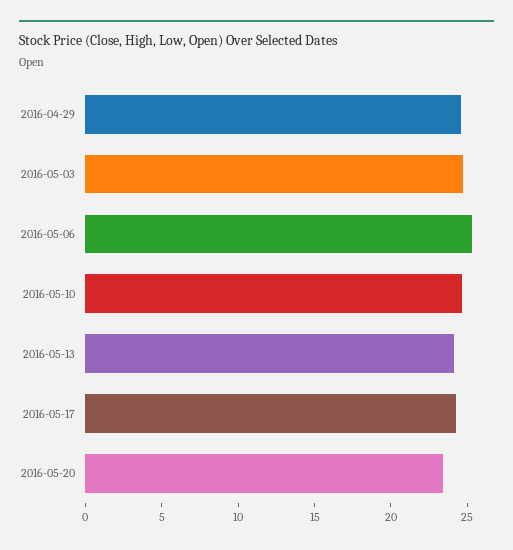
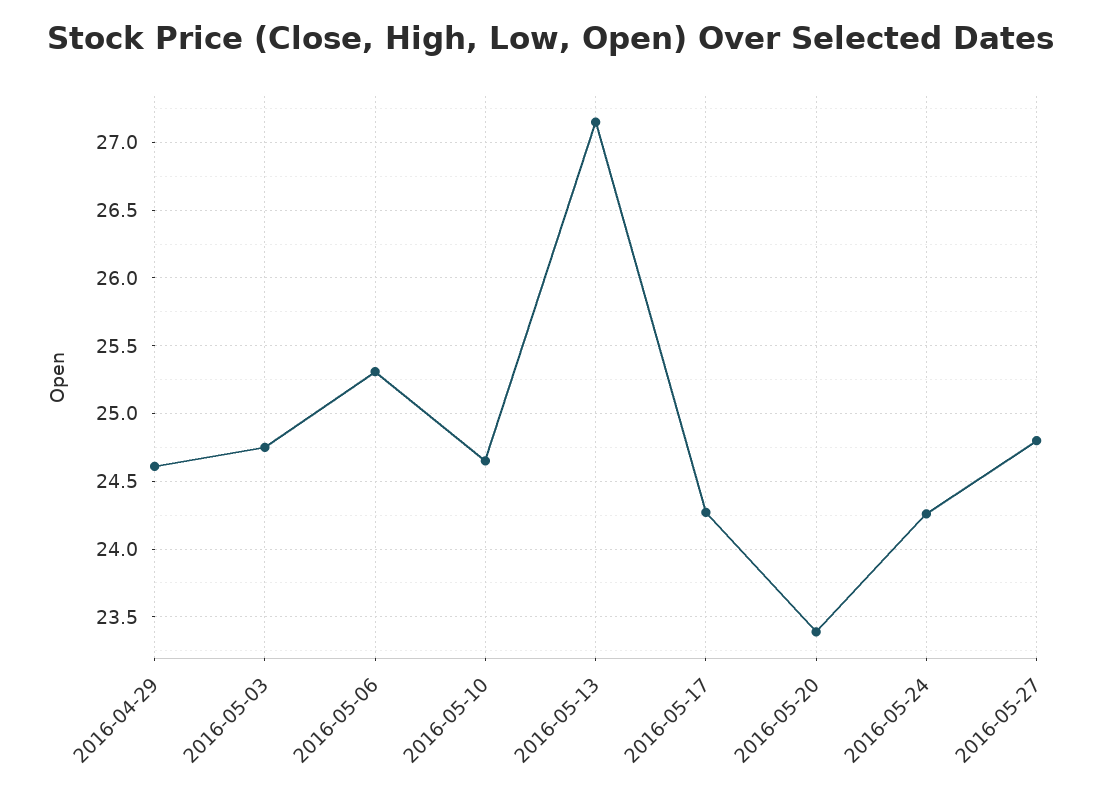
2016-05-13: 24 -> 27.15
2016-05-24: none -> 24.25
2016-05-27: none -> 24.8

